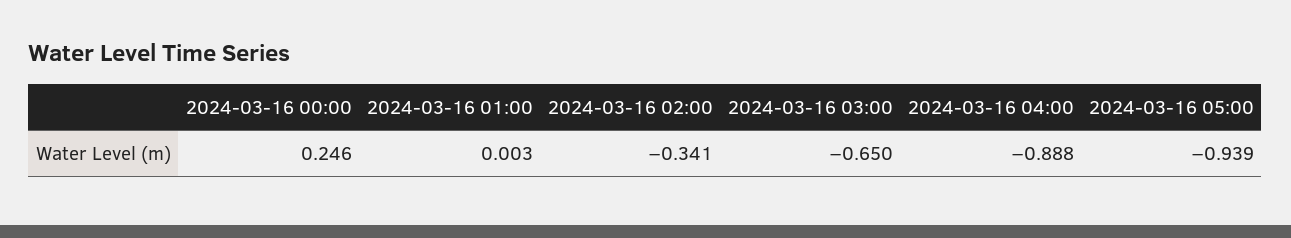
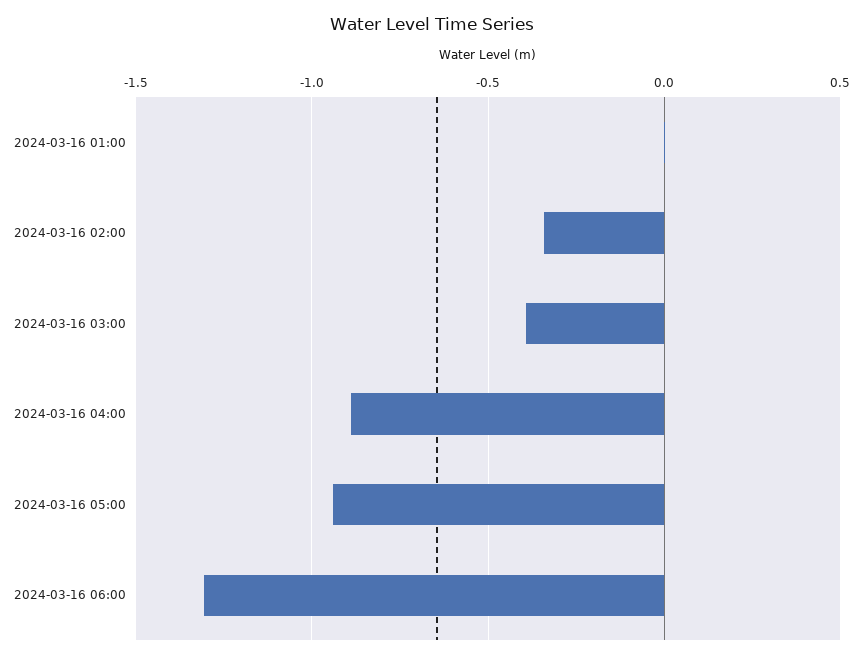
2024-03-16 00:00: 0.246 -> none
2024-03-16 03:00: -0.65 -> -0.4
2024-03-16 06:00: none -> -1.3

